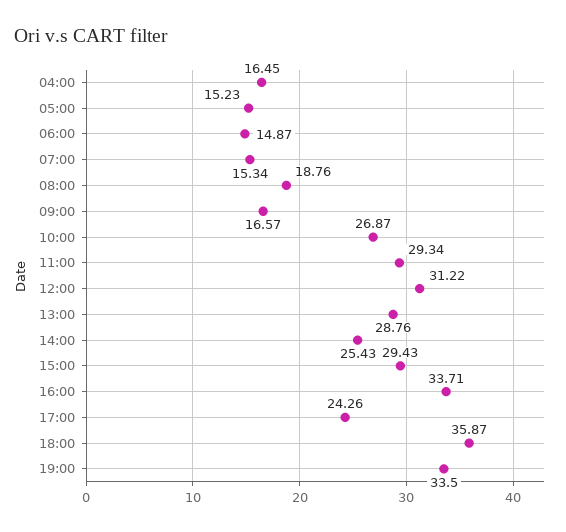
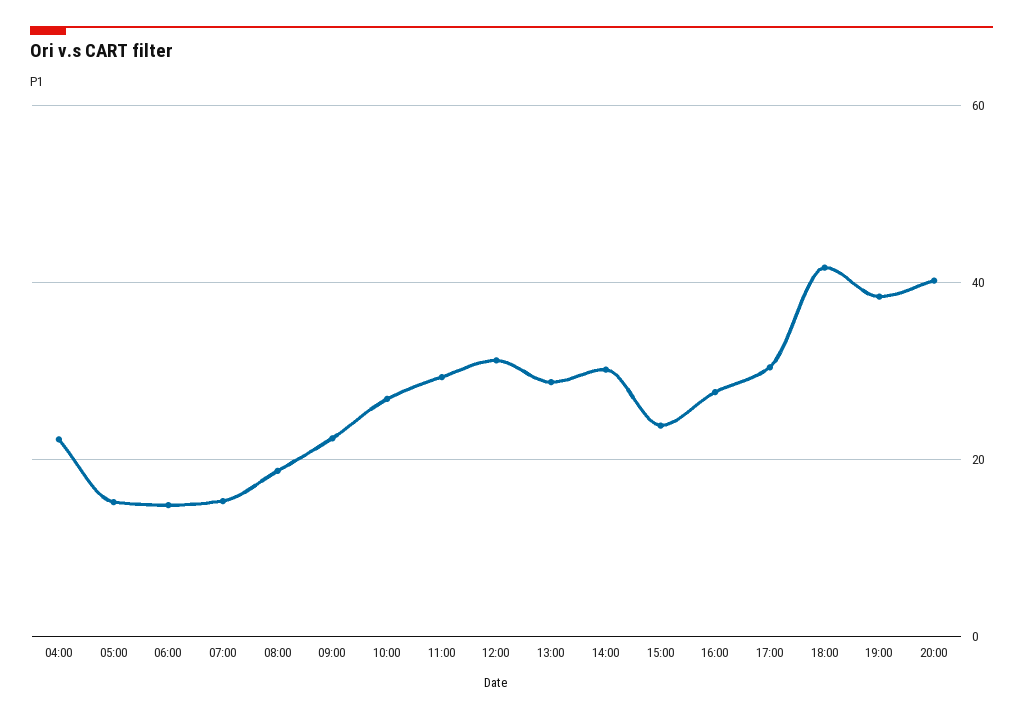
04:00: 16.45 -> 22
09:00: 16.57 -> 22
14:00: 25.43 -> 30
15:00: 29.43 -> 24
16:00: 33.71 -> 28
17:00: 24.26 -> 30
18:00: 35.87 -> 42
19:00: 33.5 -> 38
20:00: none -> 40

